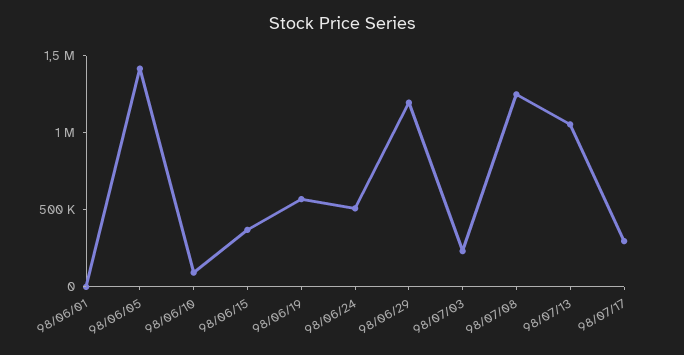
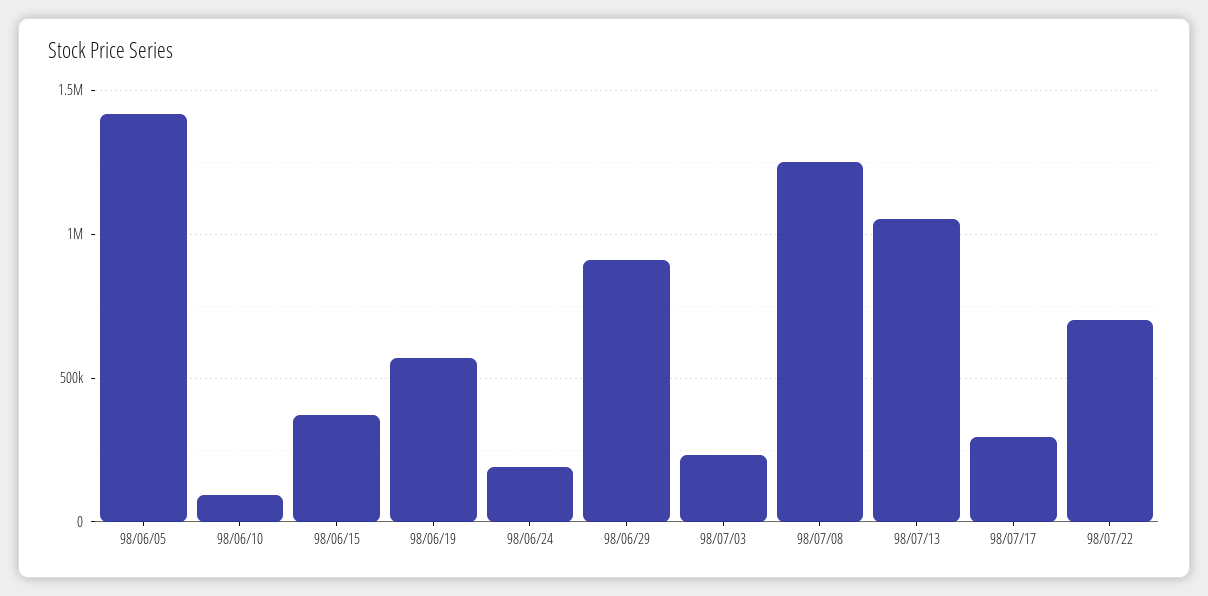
98/06/01: 0 -> none
98/06/24: 500000 -> 200000
98/06/29: 1200000 -> 900000
98/07/22: none -> 700000

